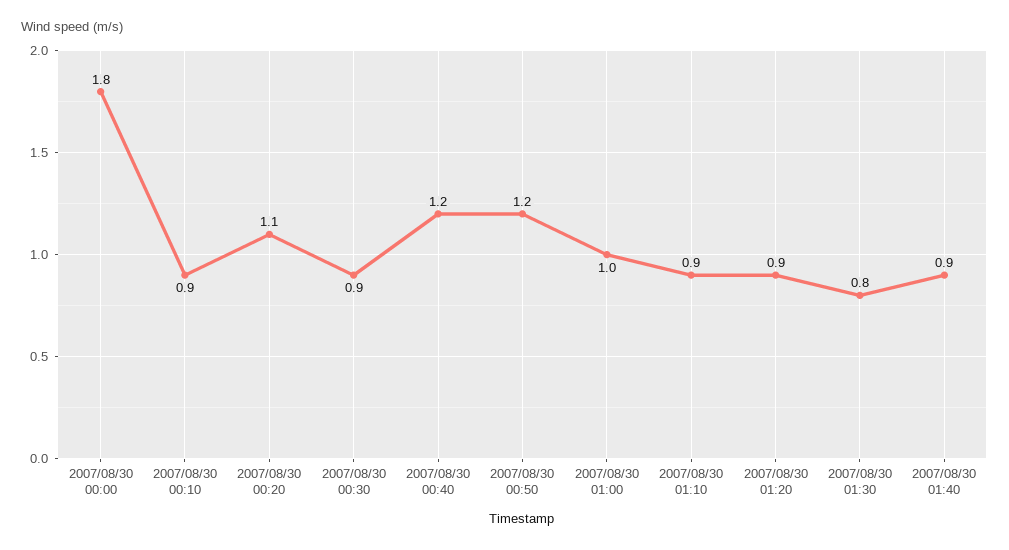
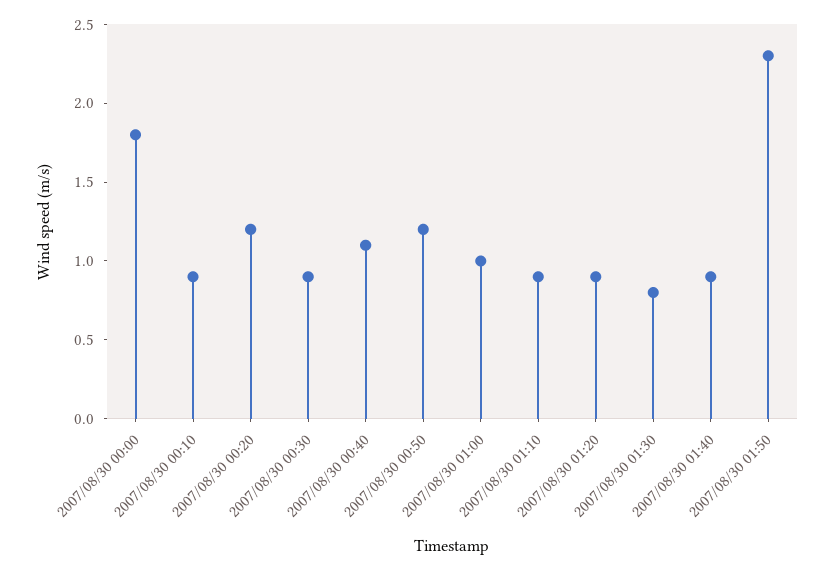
2007/08/30 00:20: 1.1 -> 1.2
2007/08/30 00:40: 1.2 -> 1.1
2007/08/30 01:50: none -> 2.3

